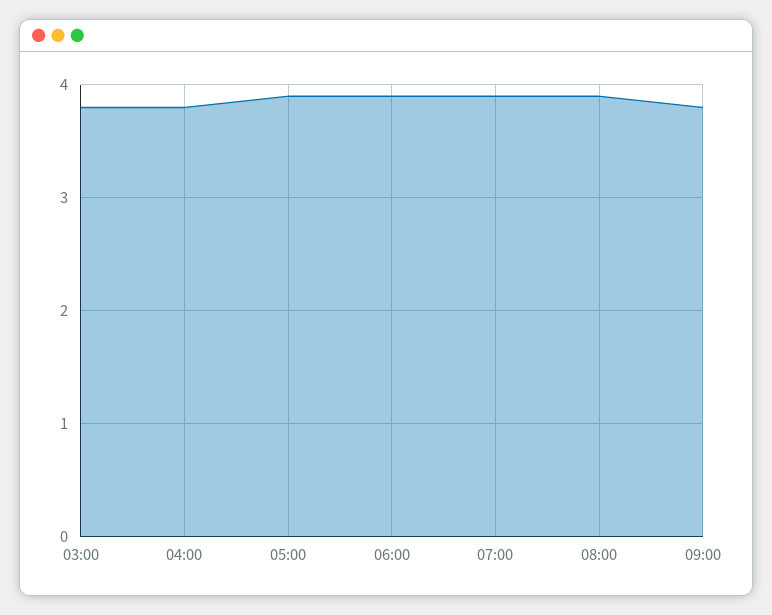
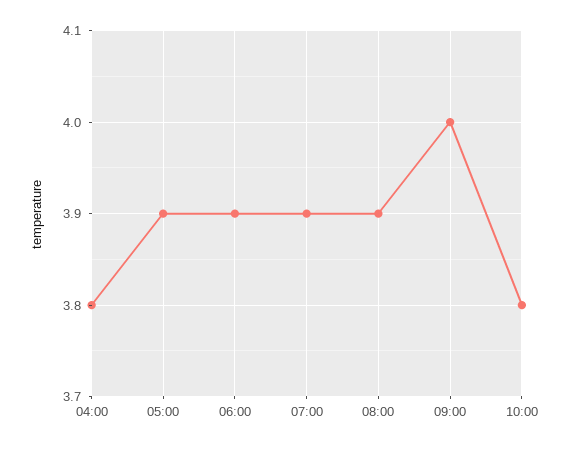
03:00: 3.8 -> none
09:00: 3.8 -> 4
10:00: none -> 3.8

